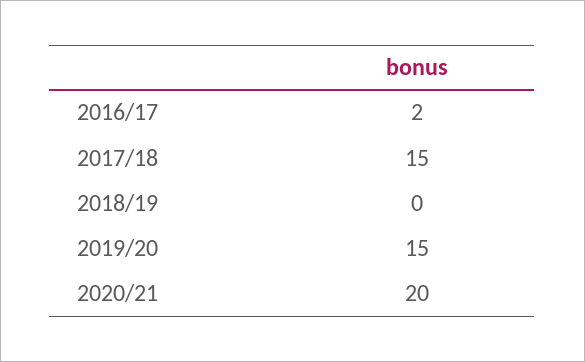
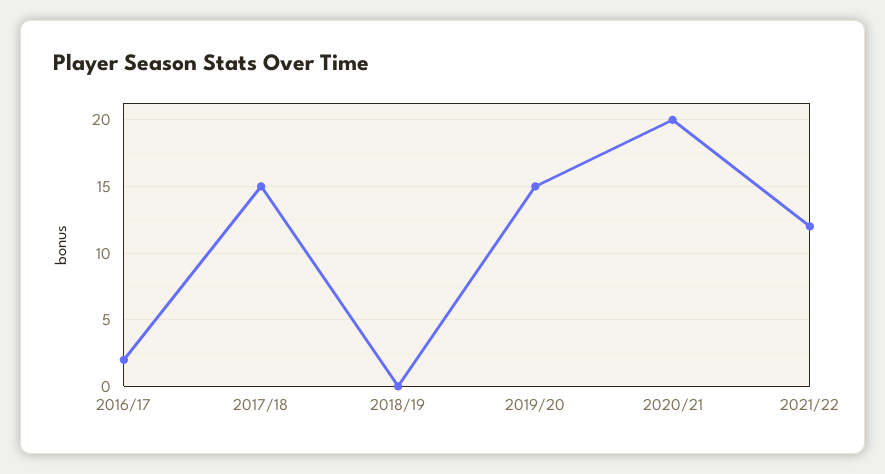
2021/22: none -> 12

